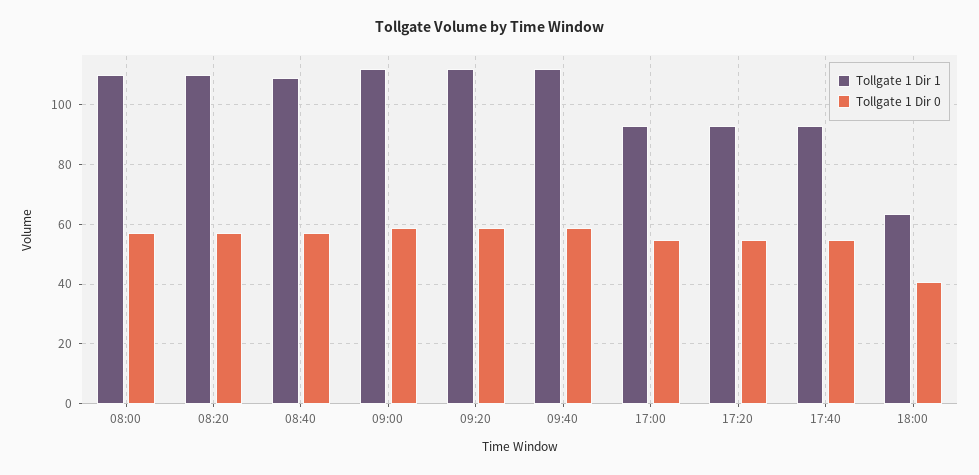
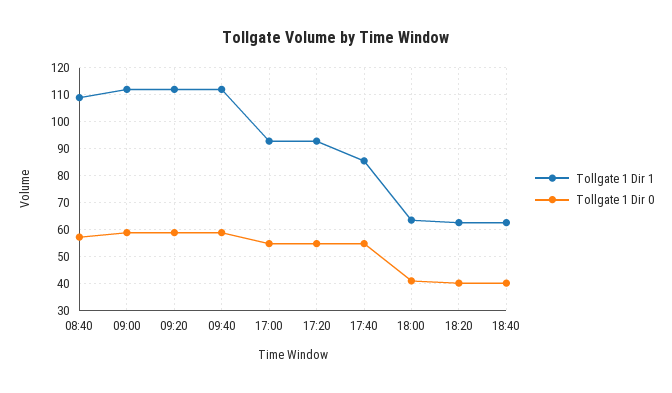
Tollgate 1 Dir 1, 08:00: 110 -> none
Tollgate 1 Dir 0, 08:00: 57.5 -> none
Tollgate 1 Dir 1, 08:20: 110 -> none
Tollgate 1 Dir 0, 08:20: 57.5 -> none
Tollgate 1 Dir 1, 17:40: 92.5 -> 85
Tollgate 1 Dir 1, 18:20: none -> 62.5
Tollgate 1 Dir 0, 18:20: none -> 40
Tollgate 1 Dir 1, 18:40: none -> 62.5
Tollgate 1 Dir 0, 18:40: none -> 40

